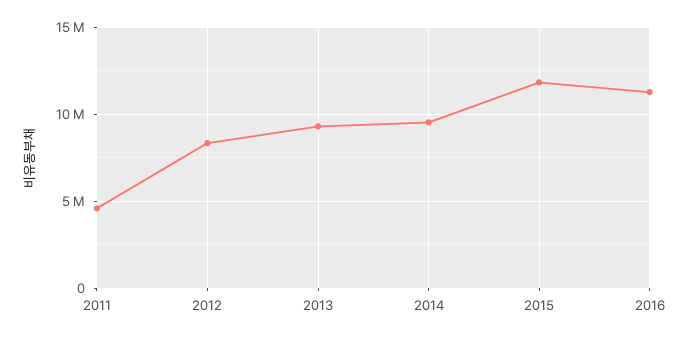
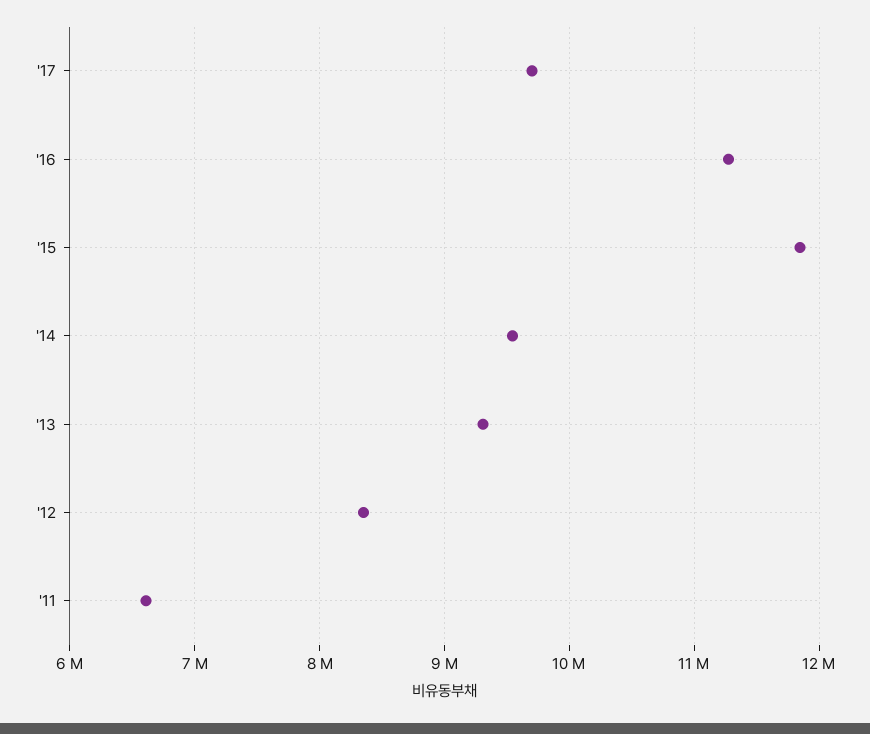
2011: 4500000 -> 6600000
'17: none -> 9700000

